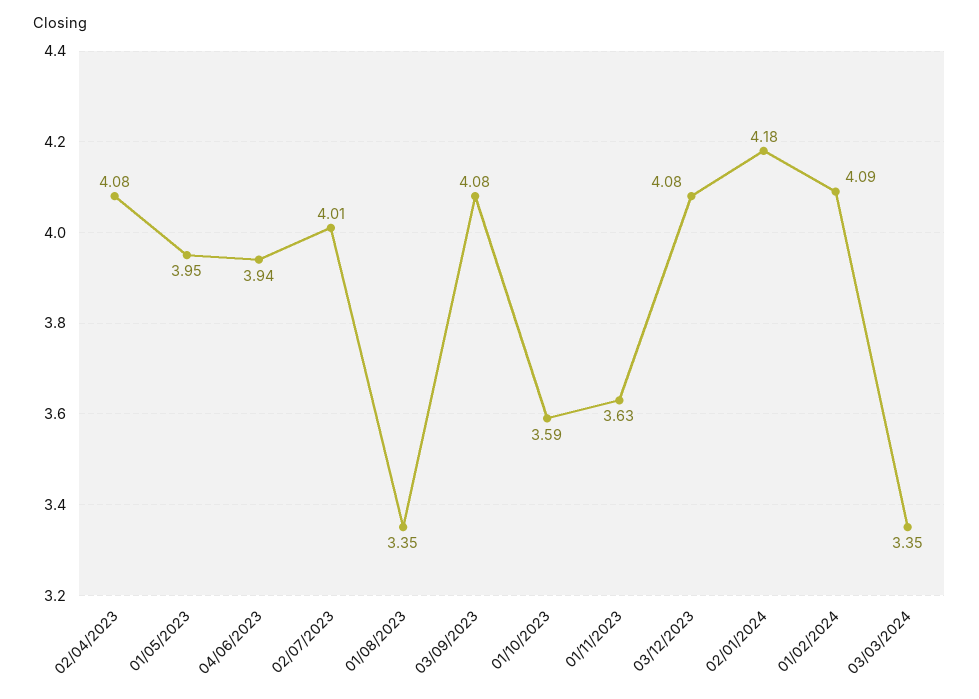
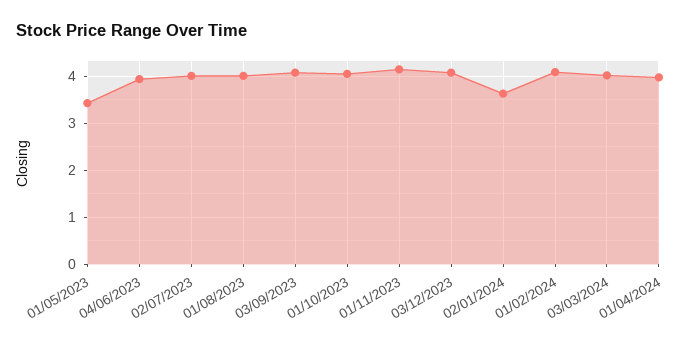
02/04/2023: 4.08 -> none
01/05/2023: 3.95 -> 3.4
01/08/2023: 3.35 -> 4
01/10/2023: 3.59 -> 4
01/11/2023: 3.63 -> 4.2
02/01/2024: 4.18 -> 3.6
03/03/2024: 3.35 -> 4
01/04/2024: none -> 4

